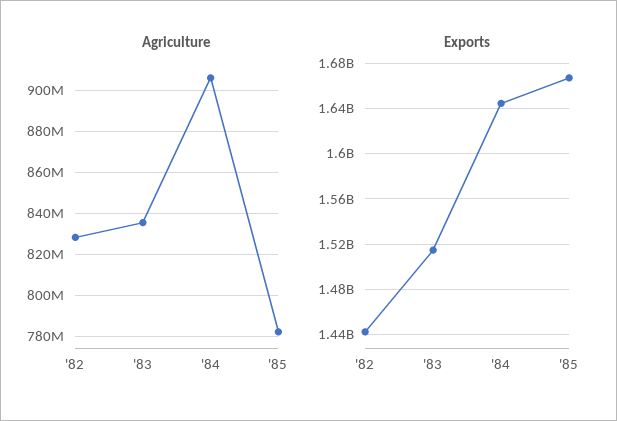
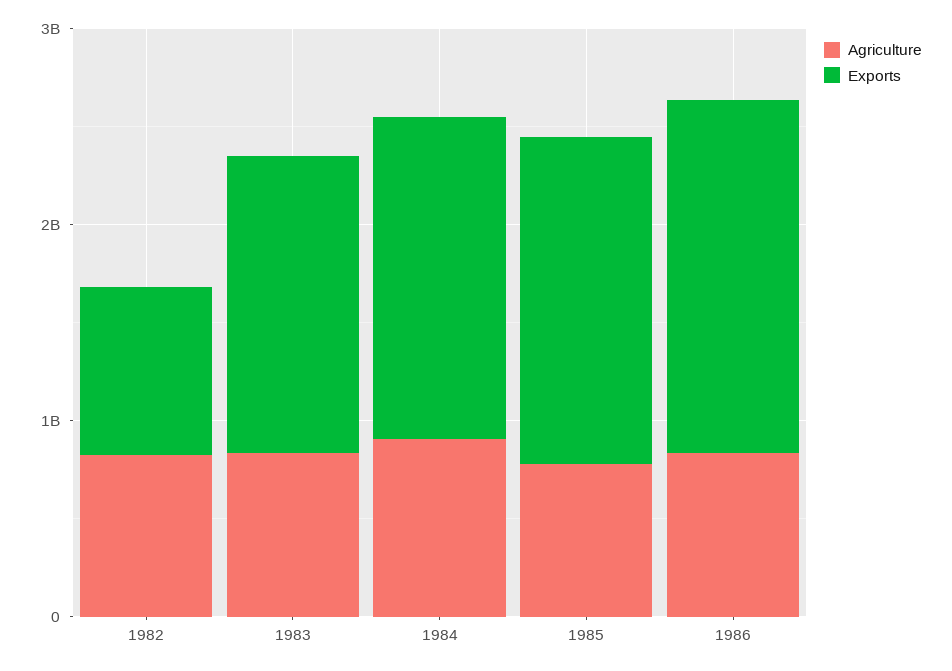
Exports, '82: 1440000000 -> 800000000
Agriculture, 1986: none -> 800000000
Exports, 1986: none -> 1800000000

